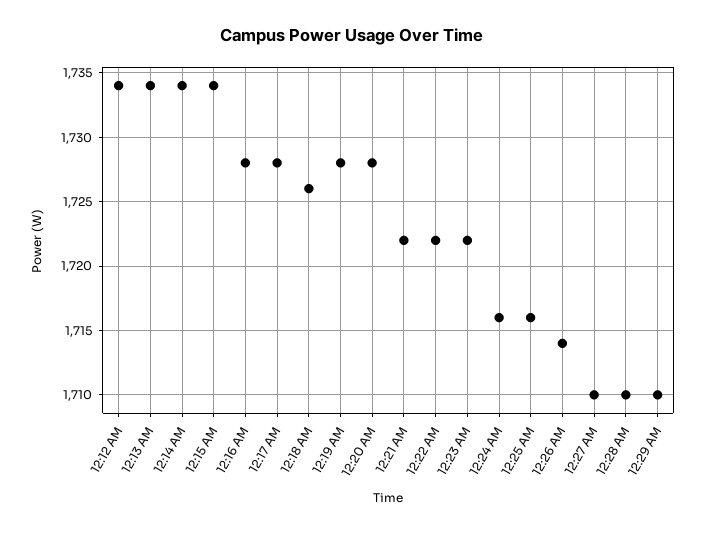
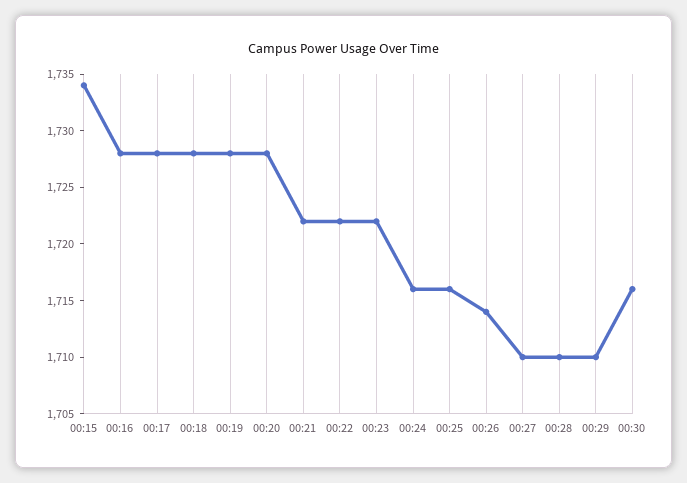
12:12 AM: 1734 -> none
12:13 AM: 1734 -> none
12:14 AM: 1734 -> none
12:18 AM: 1726 -> 1728
00:30: none -> 1716

